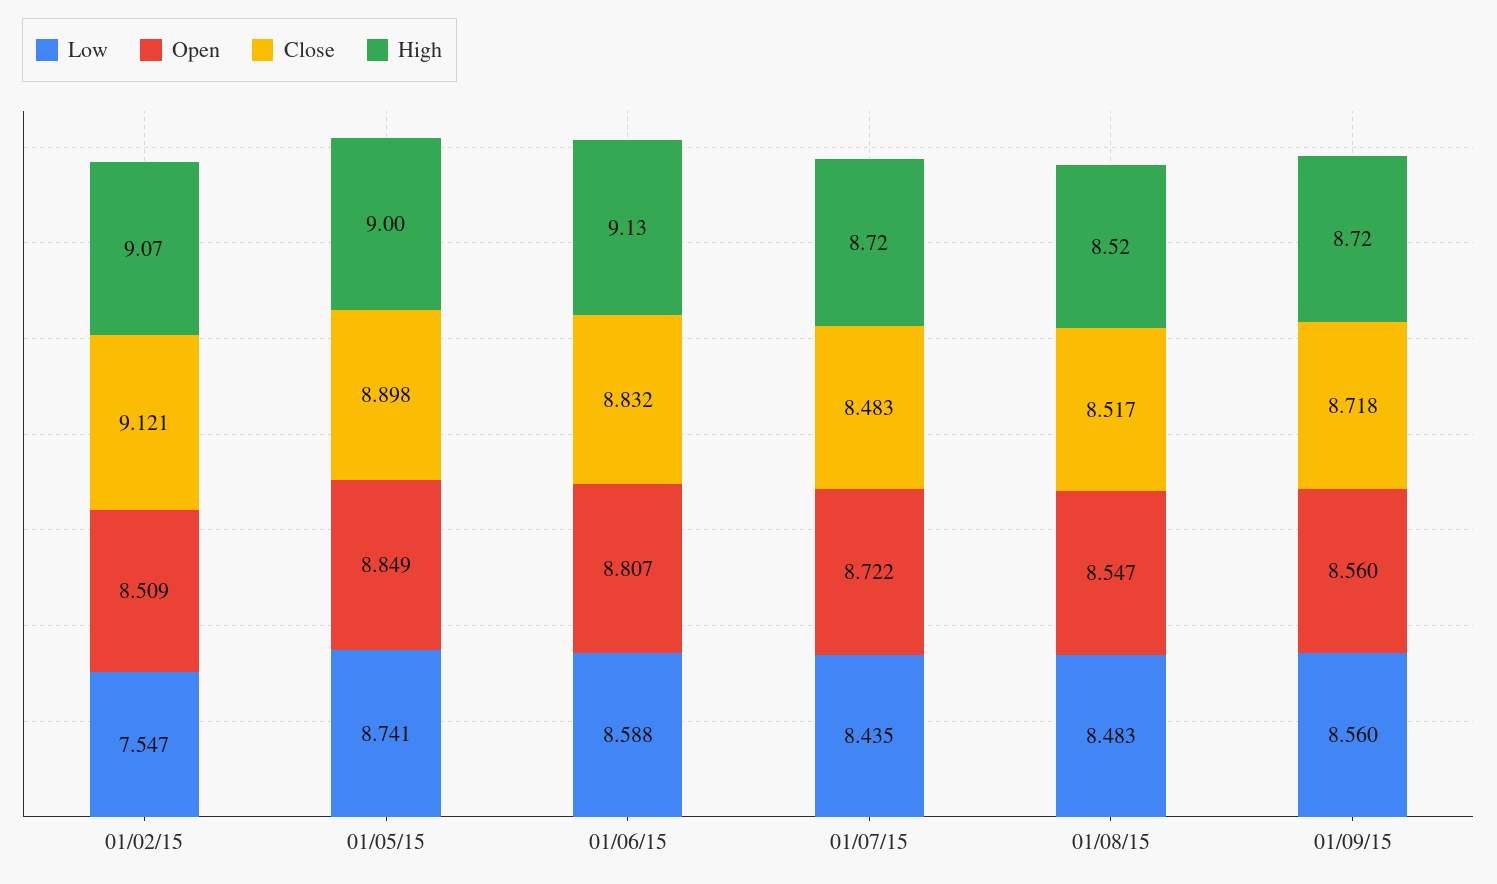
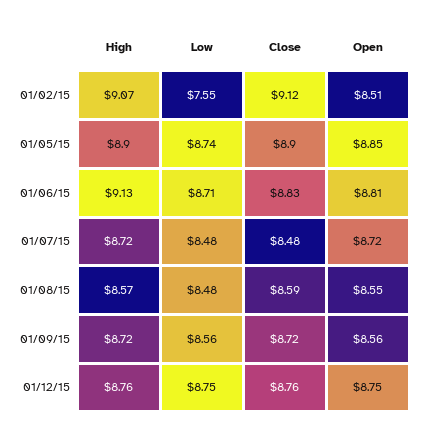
High, 01/05/15: 9 -> 8.9
Low, 01/06/15: 8.588 -> 8.71
Low, 01/07/15: 8.435 -> 8.48
Close, 01/08/15: 8.517 -> 8.59
High, 01/08/15: 8.52 -> 8.57
High, 01/12/15: none -> 8.76
Low, 01/12/15: none -> 8.75
Close, 01/12/15: none -> 8.76
Open, 01/12/15: none -> 8.75

